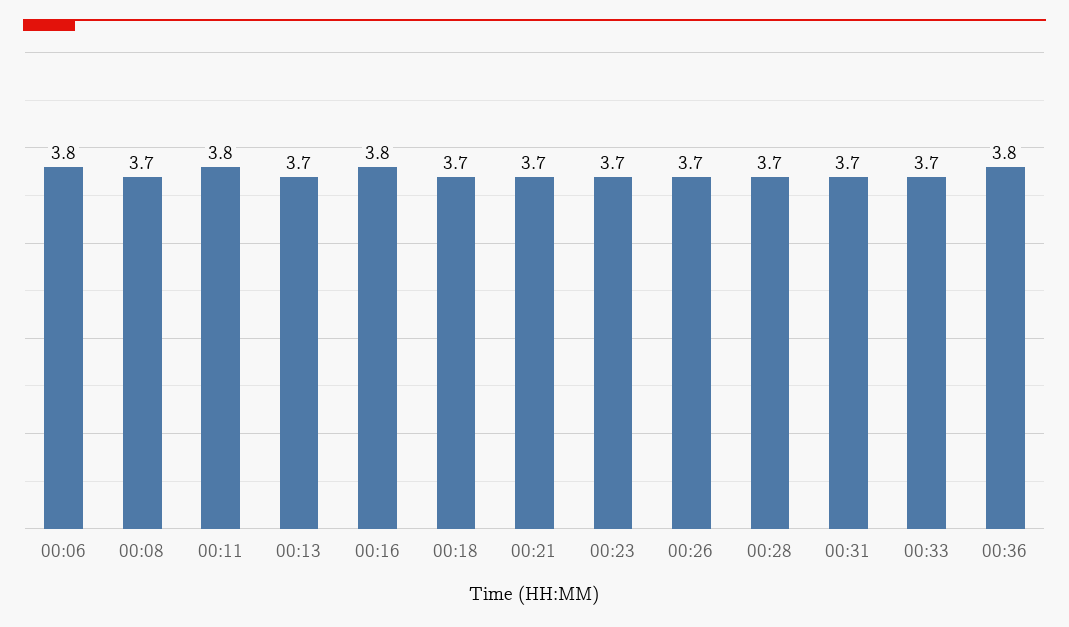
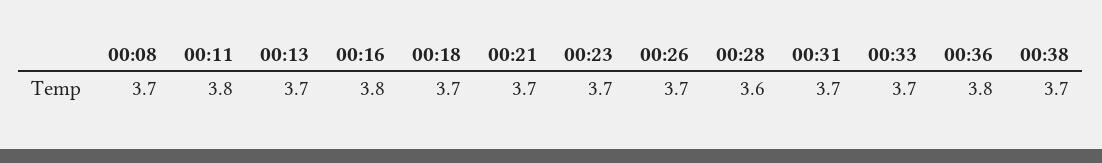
00:06: 3.8 -> none
00:28: 3.7 -> 3.6
00:38: none -> 3.7

